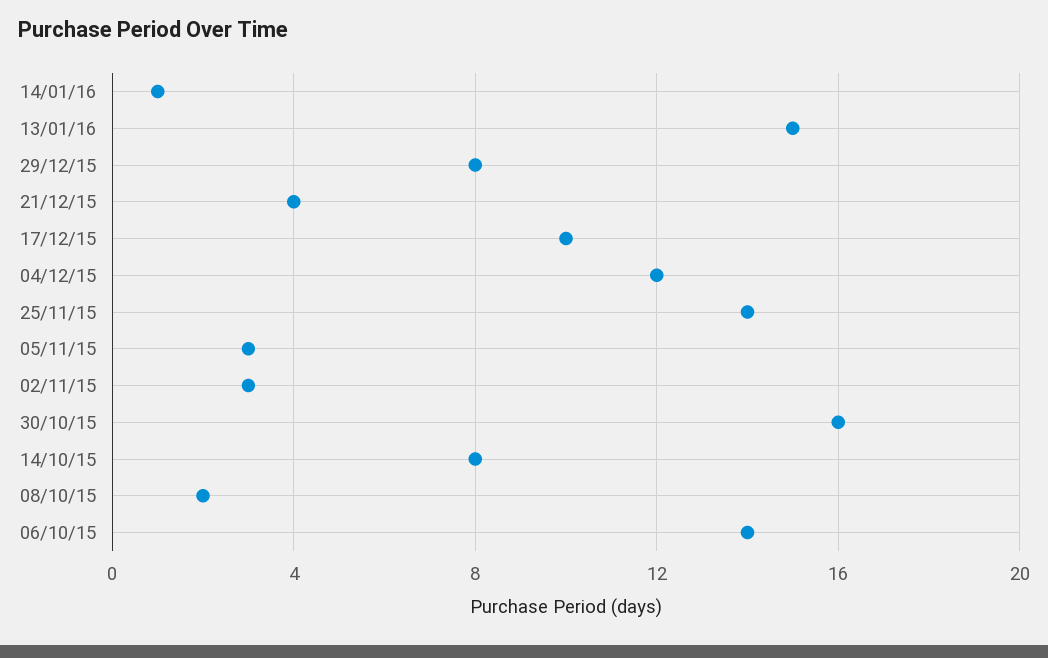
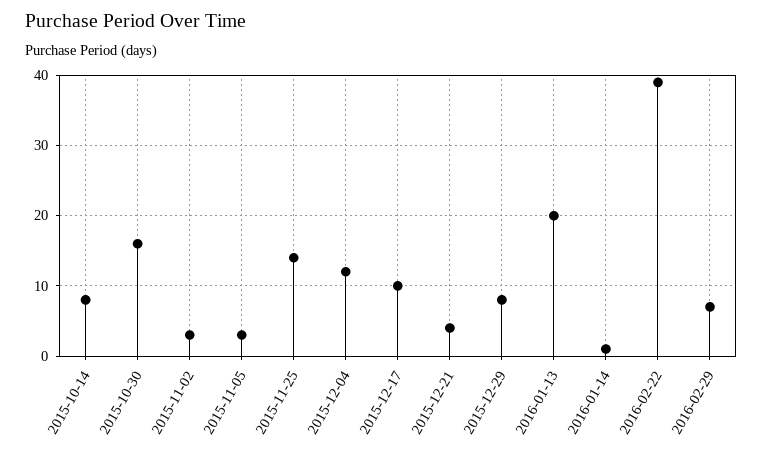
13/01/16: 15 -> 20
08/10/15: 2 -> none
06/10/15: 14 -> none
2016-02-22: none -> 39
2016-02-29: none -> 7

